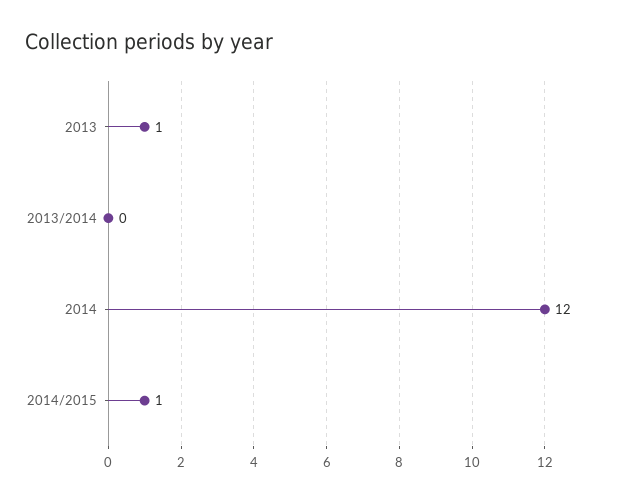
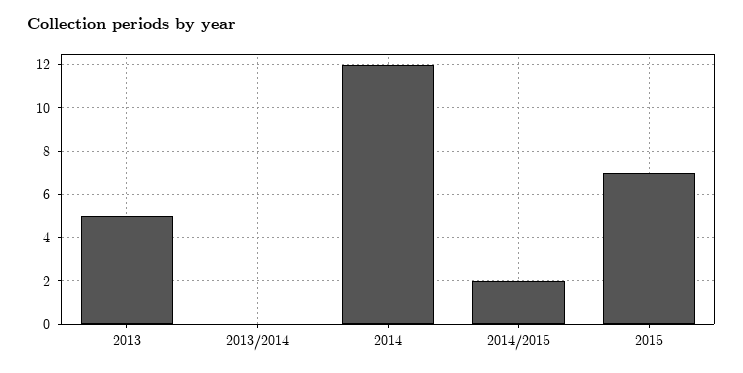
2013: 1 -> 5
2014/2015: 1 -> 2
2015: none -> 7

